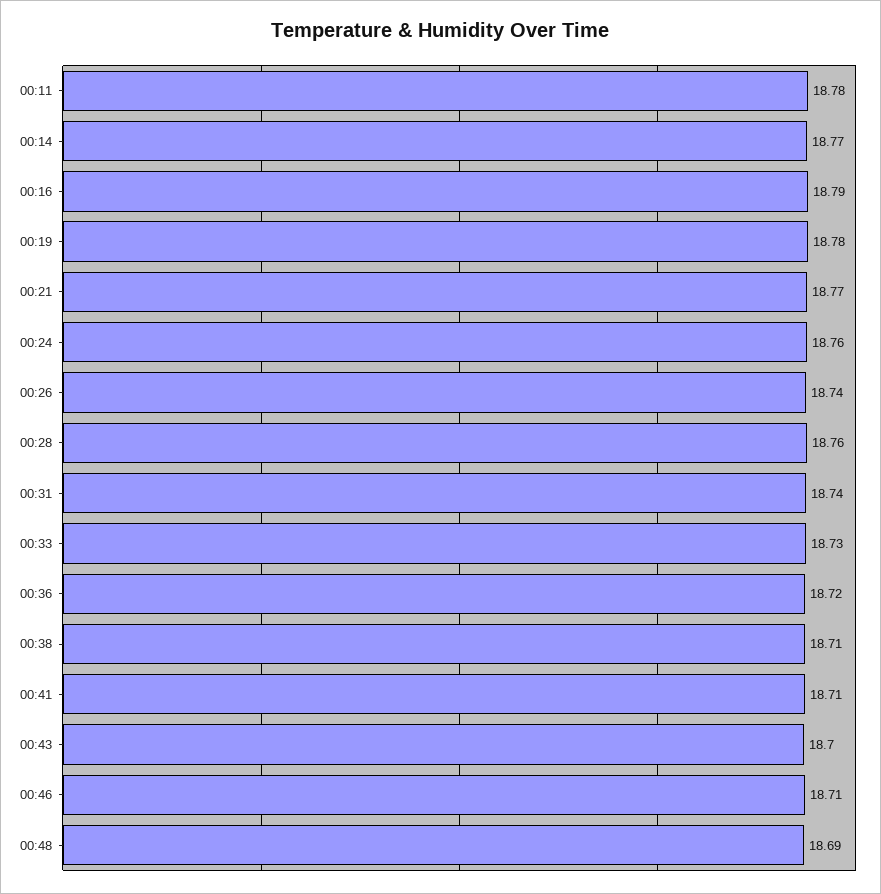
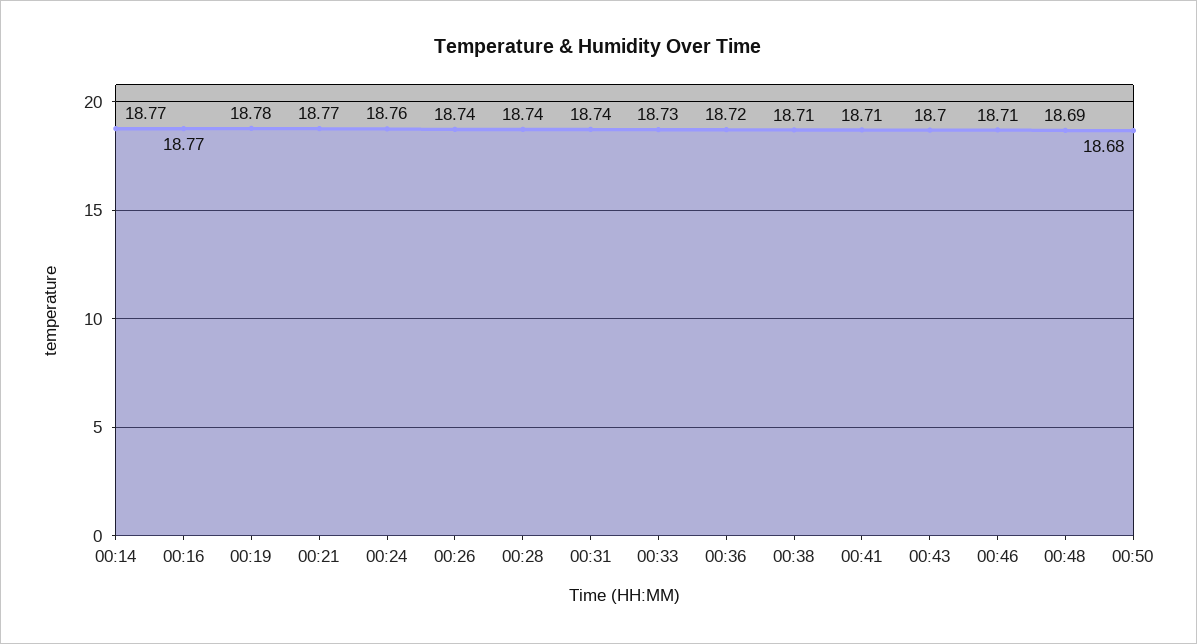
00:11: 18.78 -> none
00:16: 18.79 -> 18.77
00:28: 18.76 -> 18.74
00:50: none -> 18.68

